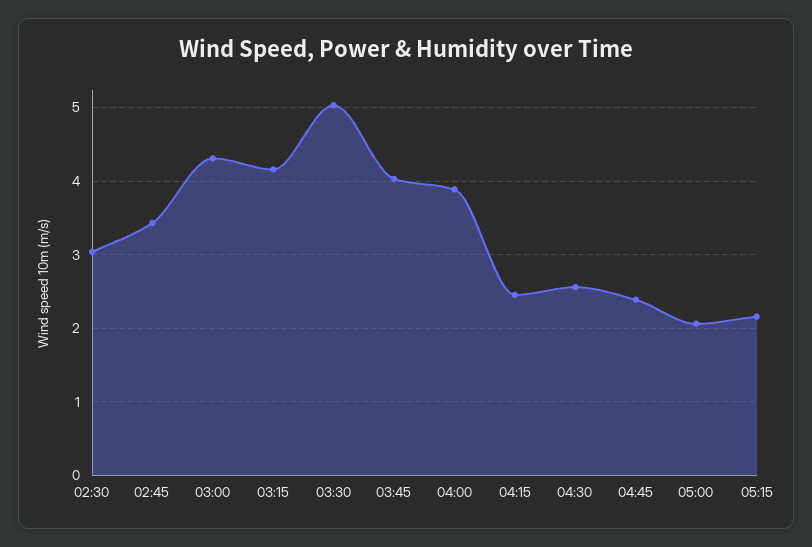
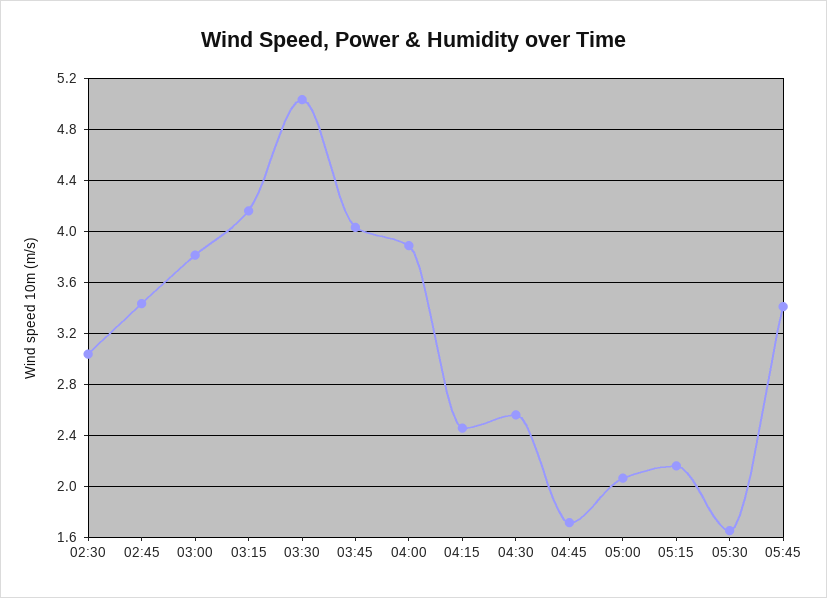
03:00: 4.3 -> 3.8
04:45: 2.4 -> 1.7
05:30: none -> 1.65
05:45: none -> 3.4

